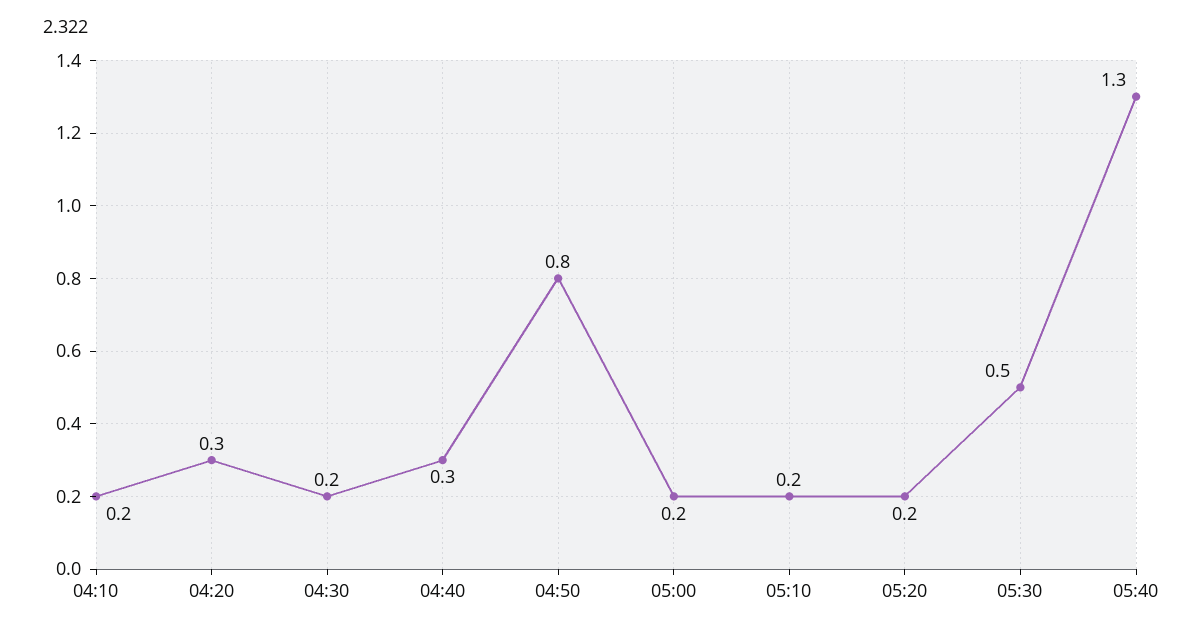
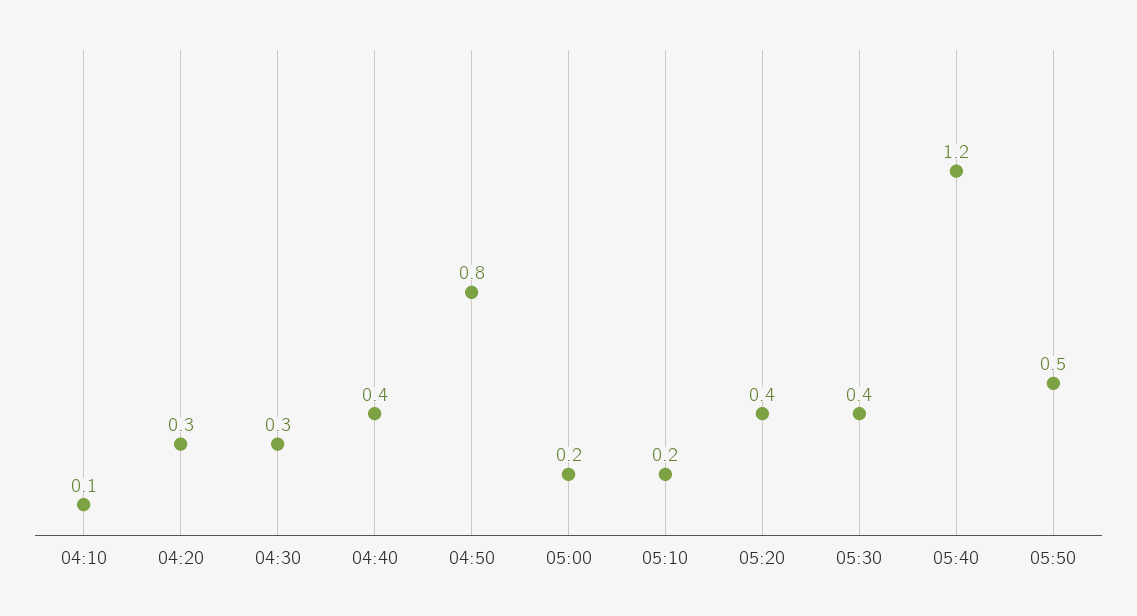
04:10: 0.2 -> 0.1
04:30: 0.2 -> 0.3
04:40: 0.3 -> 0.4
05:20: 0.2 -> 0.4
05:30: 0.5 -> 0.4
05:40: 1.3 -> 1.2
05:50: none -> 0.5

